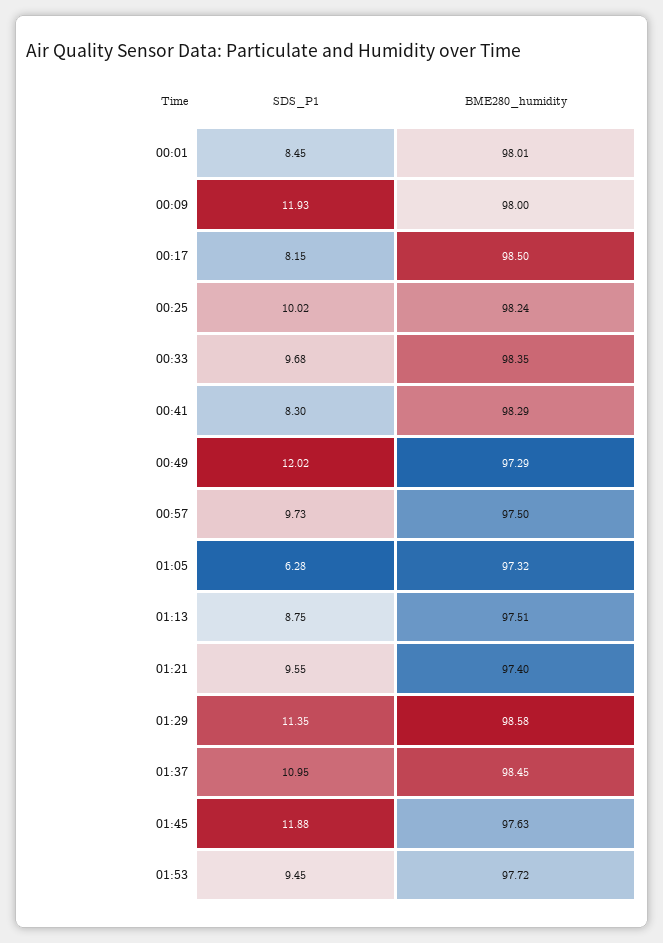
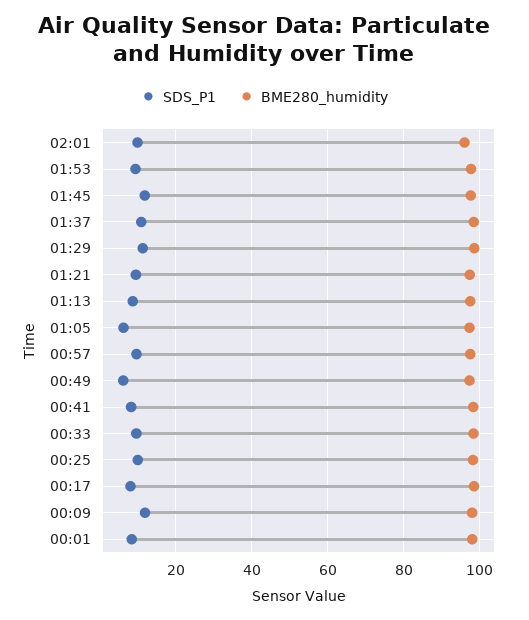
SDS_P1, 00:49: 12.02 -> 6
SDS_P1, 02:01: none -> 10
BME280_humidity, 02:01: none -> 96

